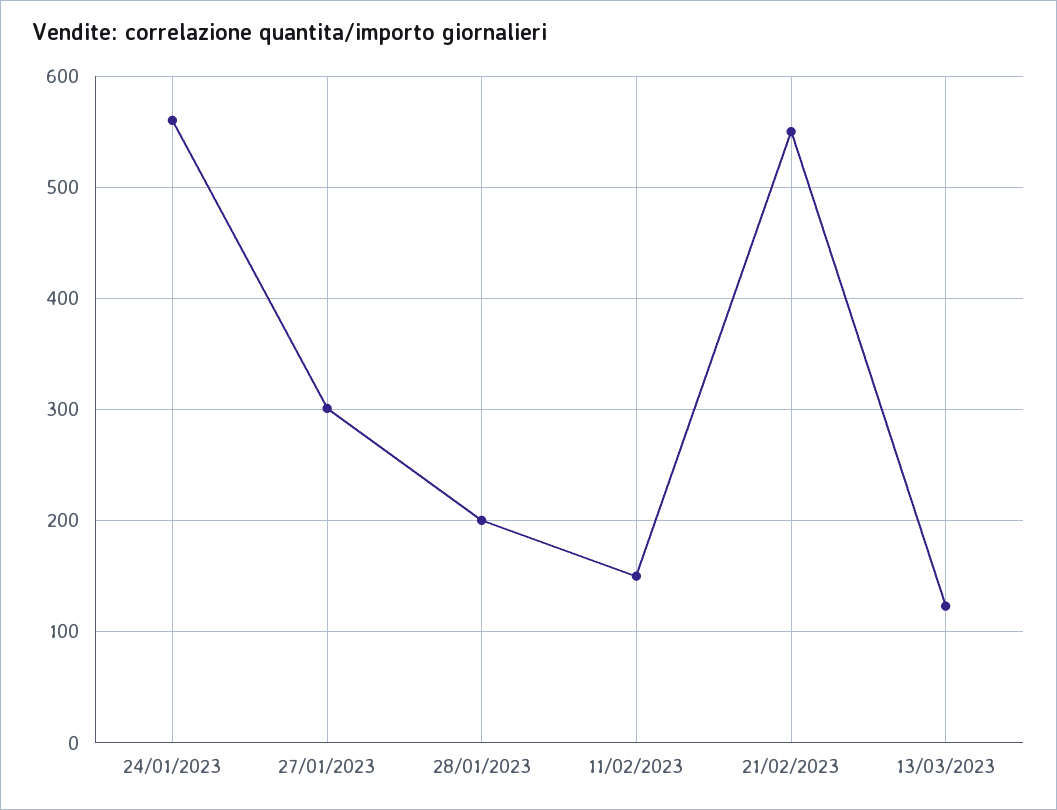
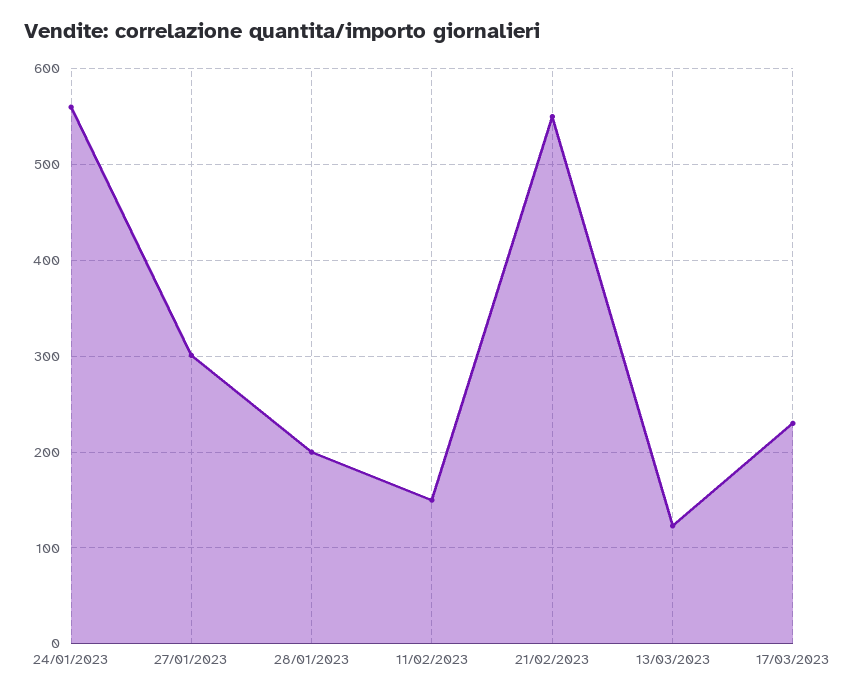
17/03/2023: none -> 230

